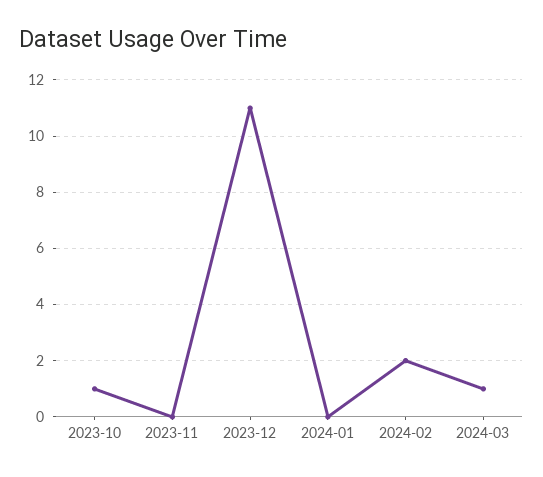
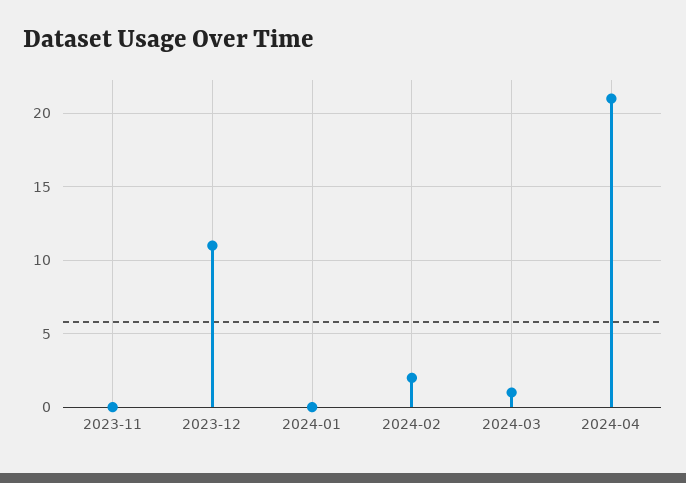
2023-10: 1 -> none
2024-04: none -> 21

